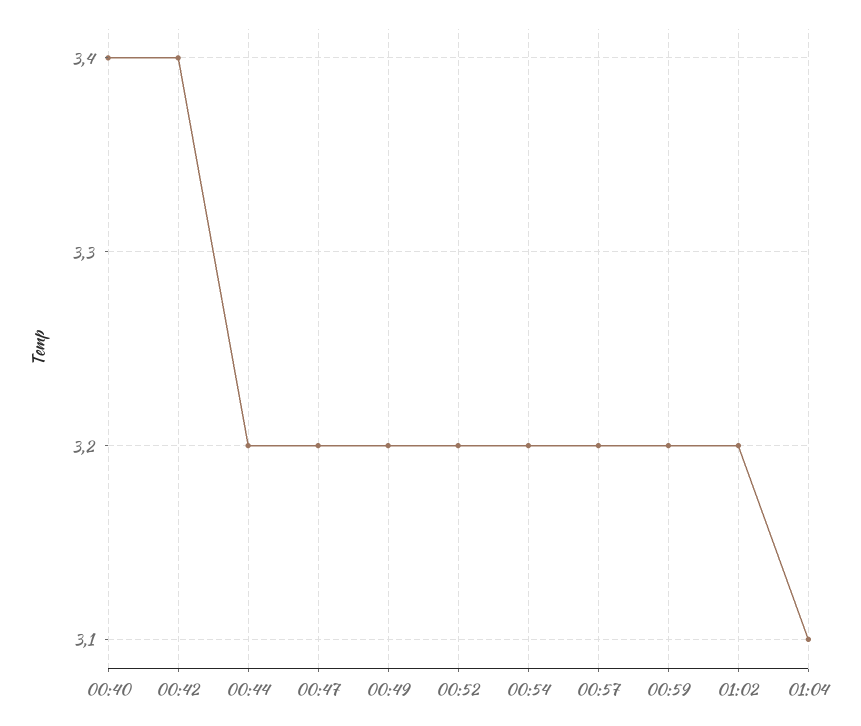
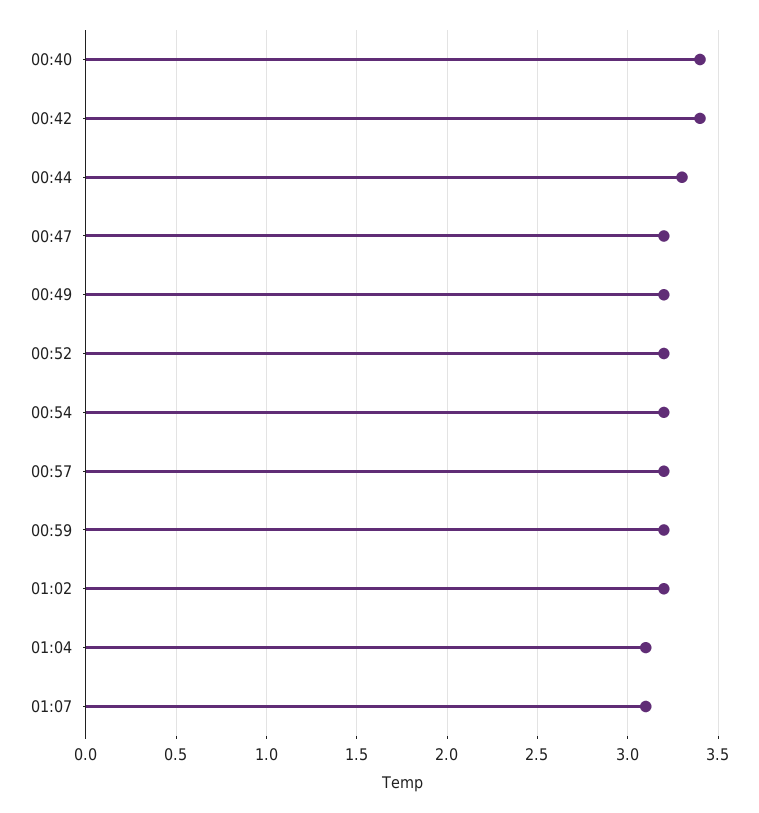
00:44: 3.2 -> 3.3
01:07: none -> 3.1

